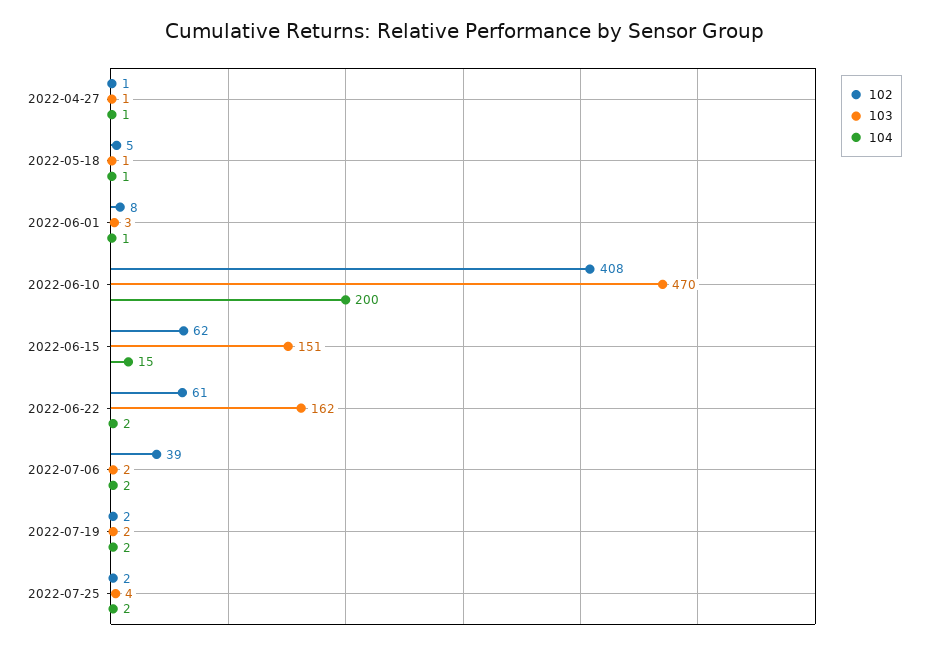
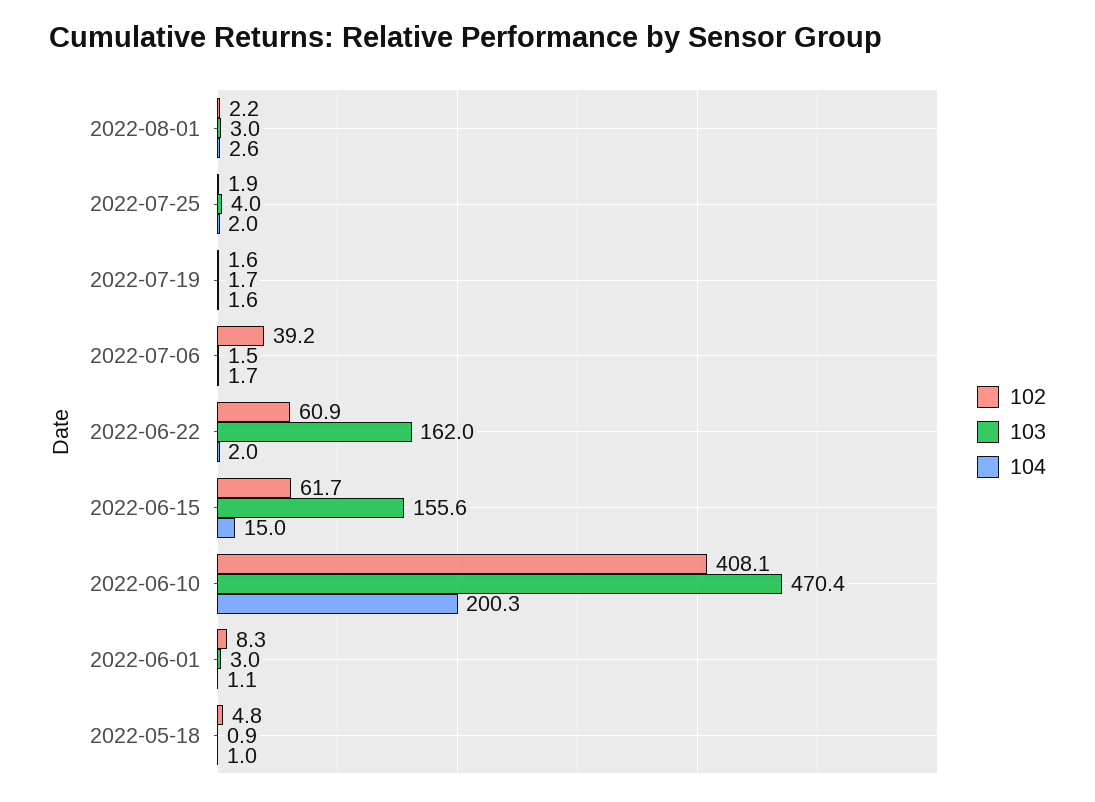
102, 2022-04-27: 1 -> none
103, 2022-04-27: 1 -> none
104, 2022-04-27: 1 -> none
103, 2022-06-15: 151 -> 155.6
102, 2022-08-01: none -> 2.2
103, 2022-08-01: none -> 3
104, 2022-08-01: none -> 2.6

